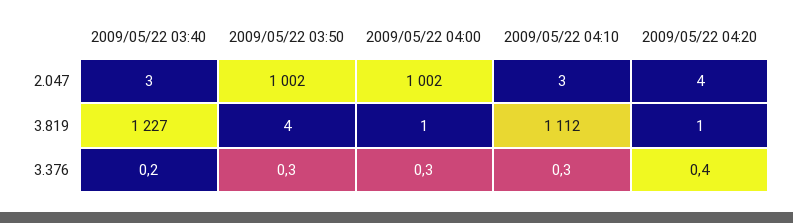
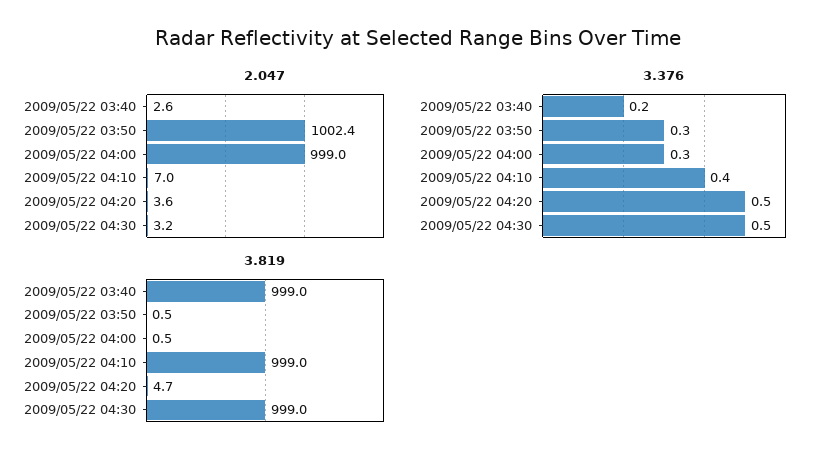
2.047, 2009/05/22 04:00: 1002 -> 999
2.047, 2009/05/22 04:10: 3 -> 7
3.819, 2009/05/22 03:40: 1227 -> 999
3.819, 2009/05/22 03:50: 4 -> 0.5
3.819, 2009/05/22 04:10: 1112 -> 999
3.819, 2009/05/22 04:20: 1 -> 4.7
3.376, 2009/05/22 04:10: 0.3 -> 0.4
3.376, 2009/05/22 04:20: 0.4 -> 0.5
2.047, 2009/05/22 04:30: none -> 3.2
3.376, 2009/05/22 04:30: none -> 0.5
3.819, 2009/05/22 04:30: none -> 999

